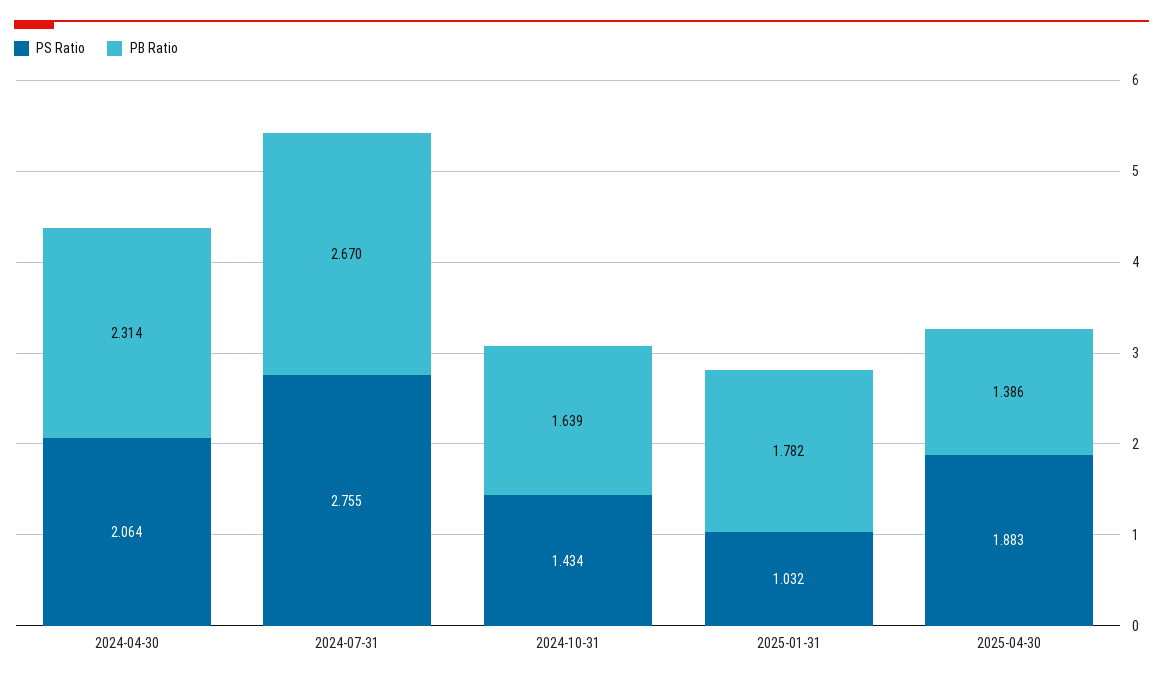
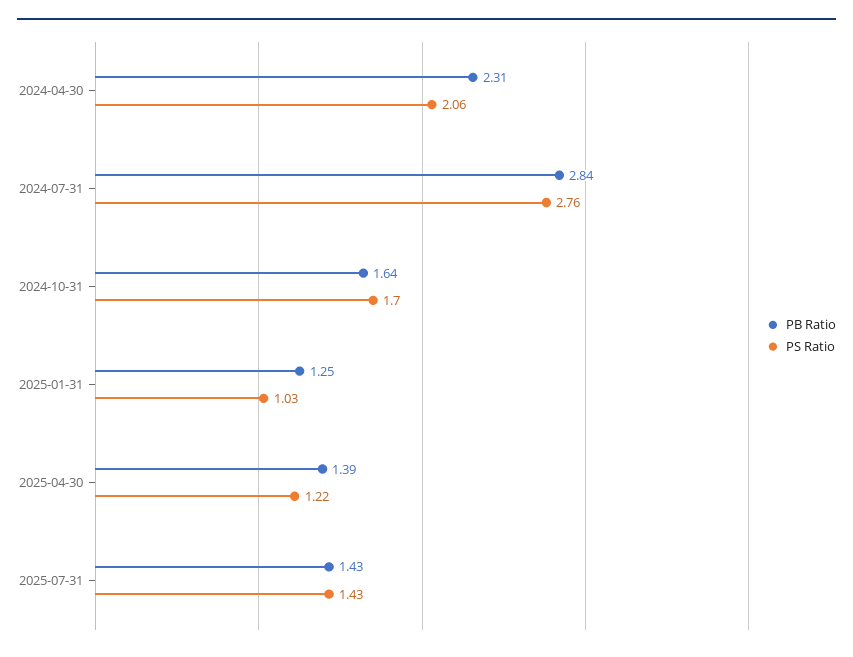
PB Ratio, 2024-07-31: 2.67 -> 2.84
PS Ratio, 2024-10-31: 1.434 -> 1.7
PB Ratio, 2025-01-31: 1.782 -> 1.25
PS Ratio, 2025-04-30: 1.883 -> 1.22
PB Ratio, 2025-07-31: none -> 1.43
PS Ratio, 2025-07-31: none -> 1.43

